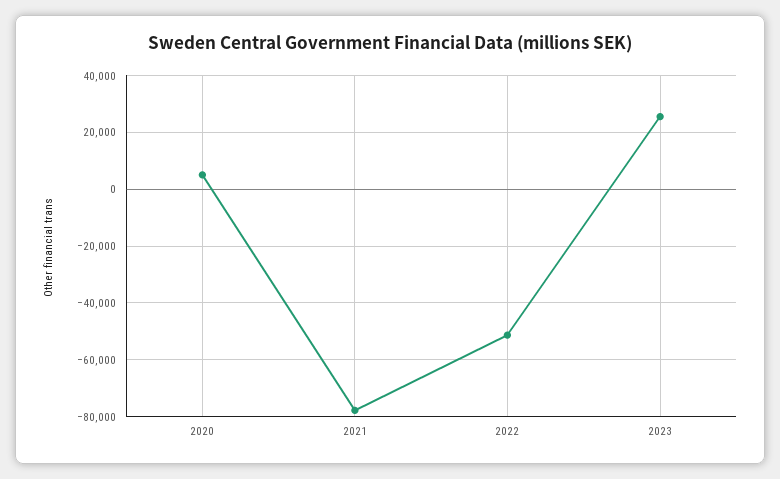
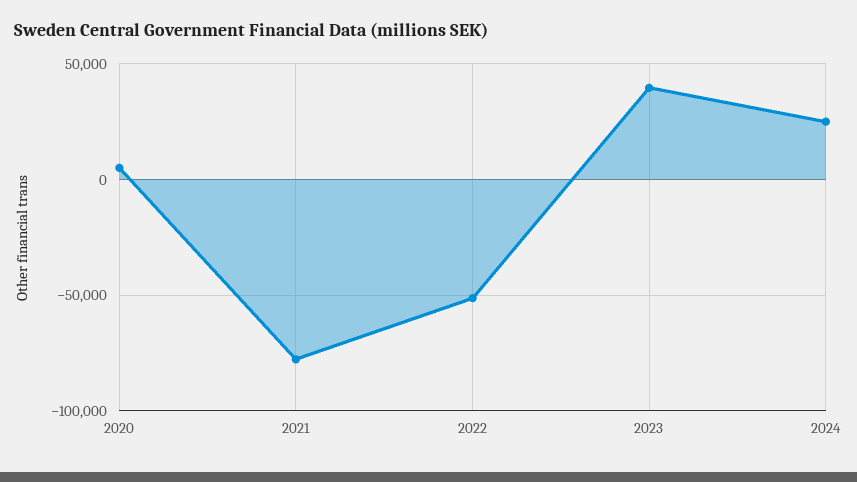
2023: 25000 -> 40000
2024: none -> 25000

